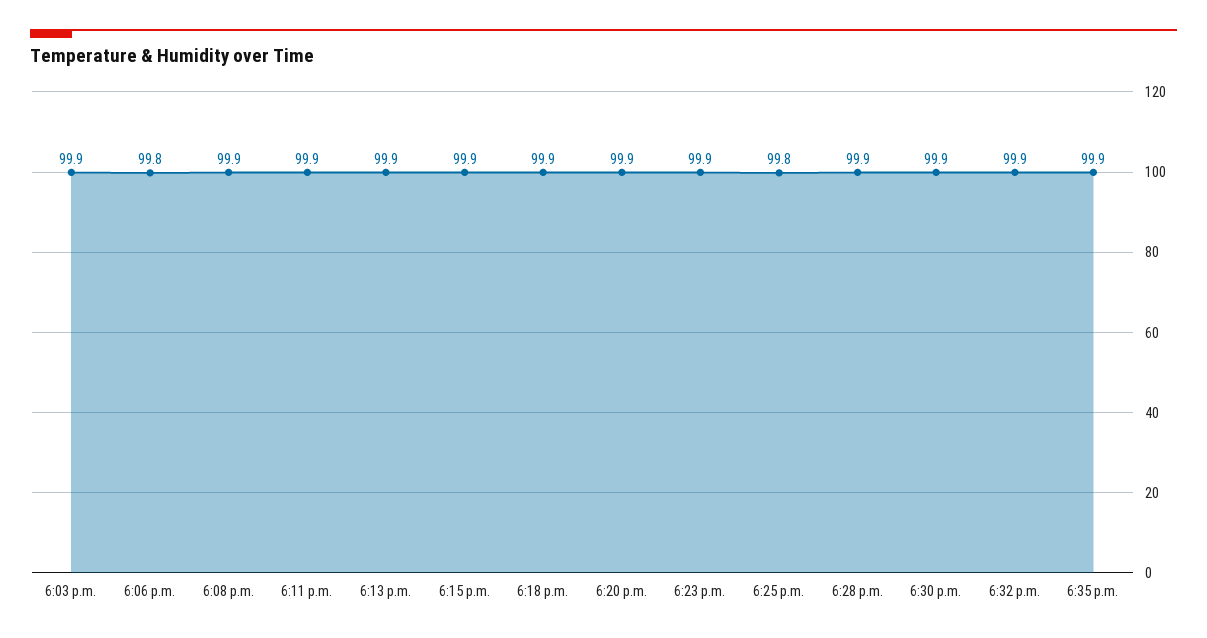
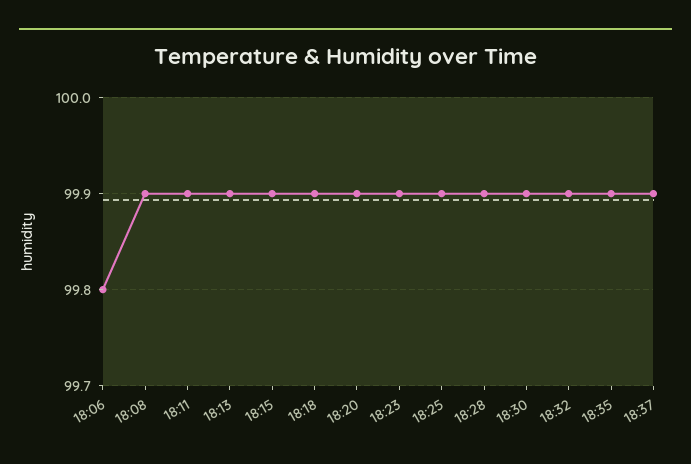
6:03 p.m.: 99.9 -> none
6:25 p.m.: 99.8 -> 99.9
18:37: none -> 99.9

